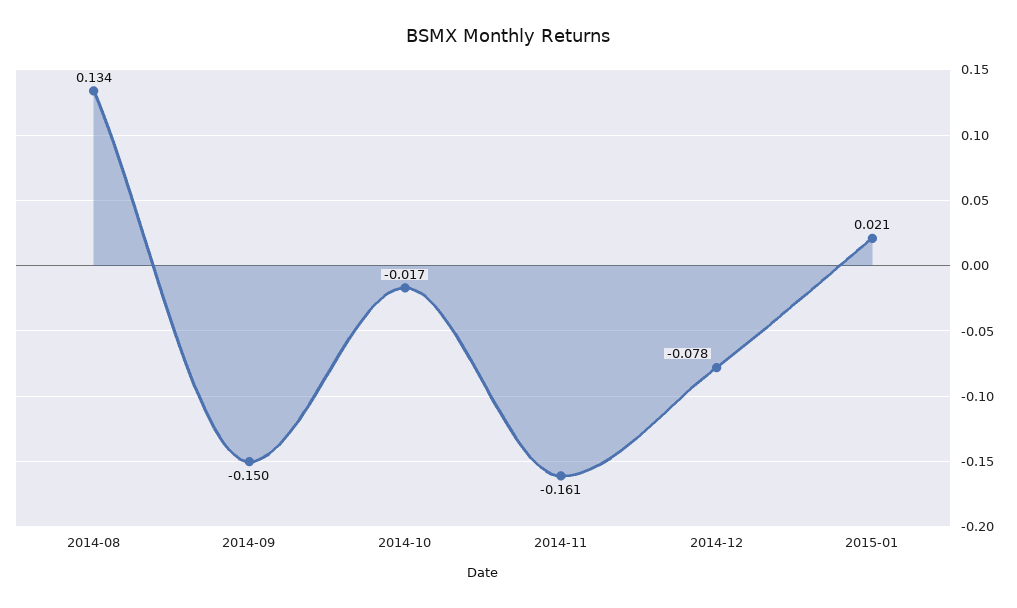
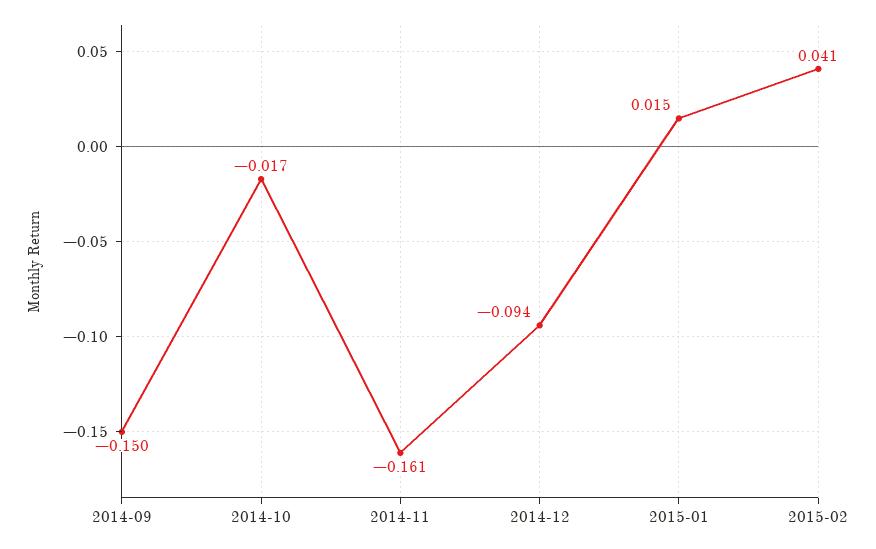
2014-08: 0.134 -> none
2014-12: -0.078 -> -0.094
2015-01: 0.021 -> 0.015
2015-02: none -> 0.041

